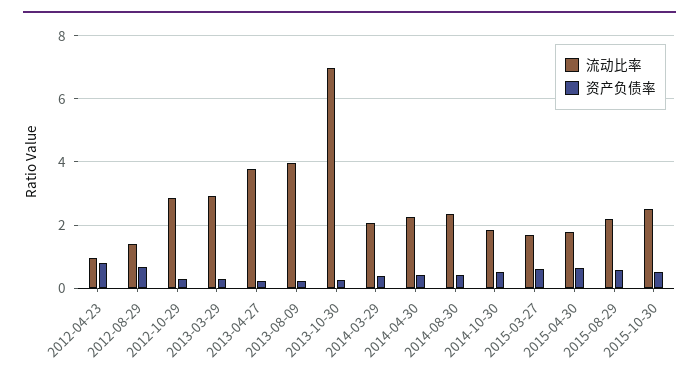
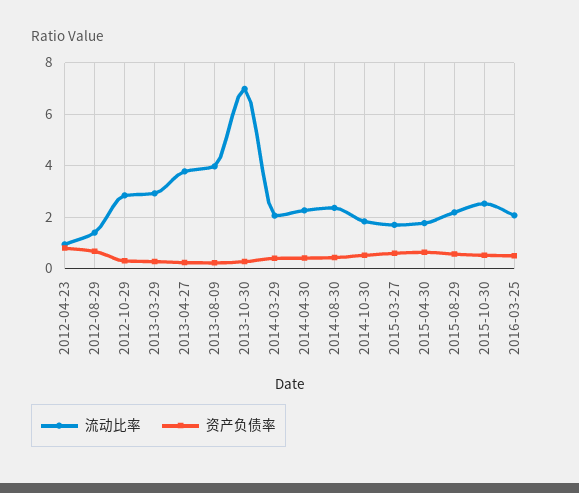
流动比率, 2016-03-25: none -> 2
资产负债率, 2016-03-25: none -> 0.5

